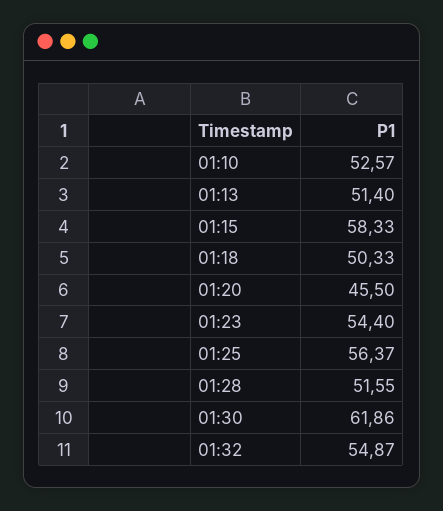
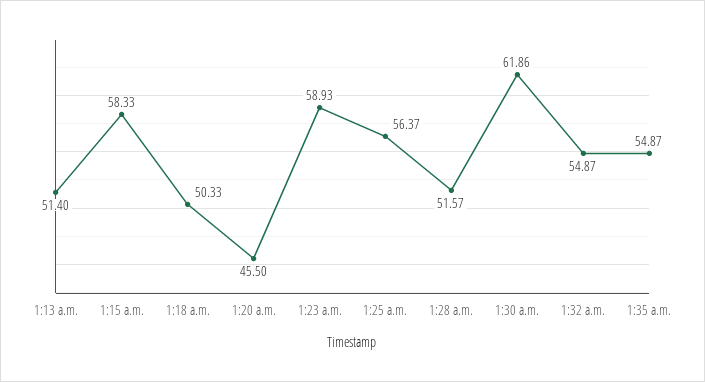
01:10: 52.57 -> none
01:23: 54.4 -> 58.93
01:28: 51.55 -> 51.57
1:35 a.m.: none -> 54.87

